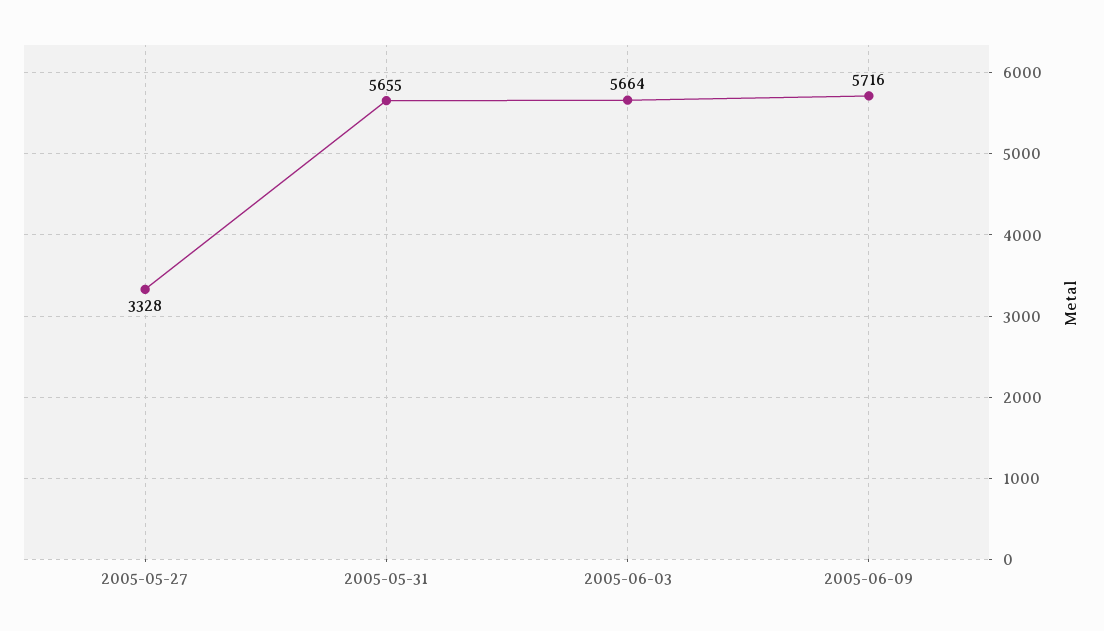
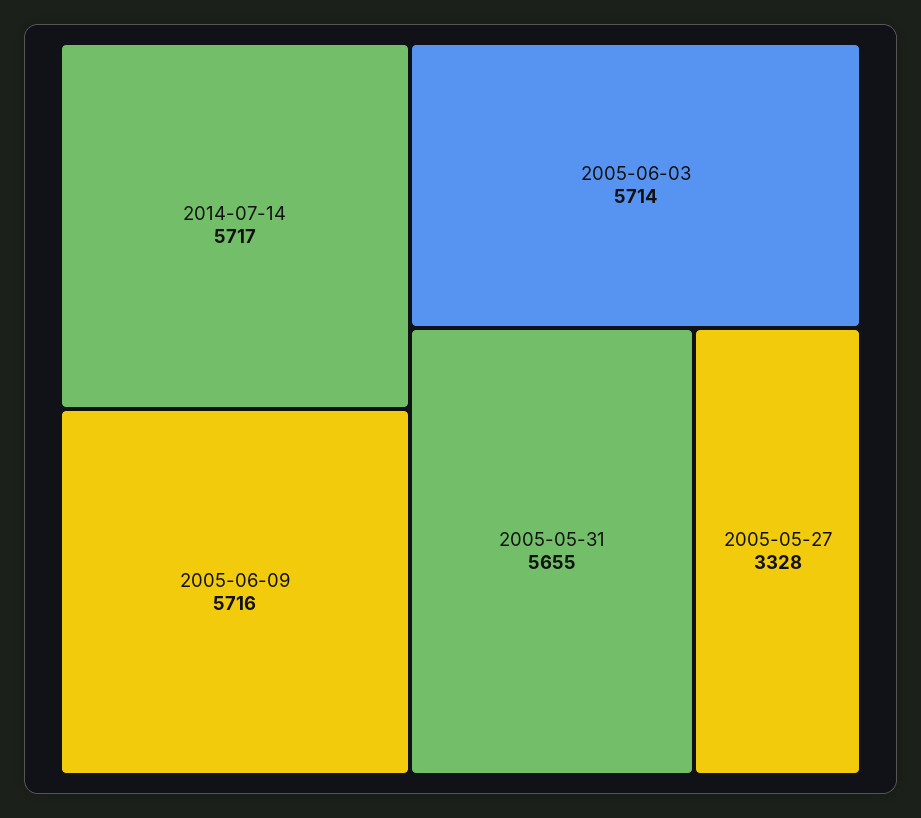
2005-06-03: 5664 -> 5714
2014-07-14: none -> 5717

